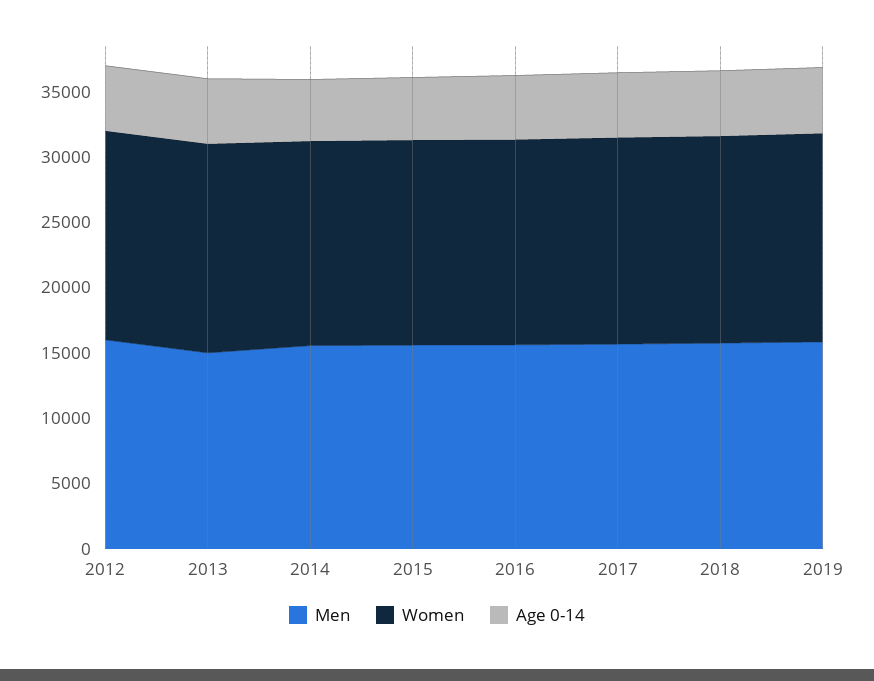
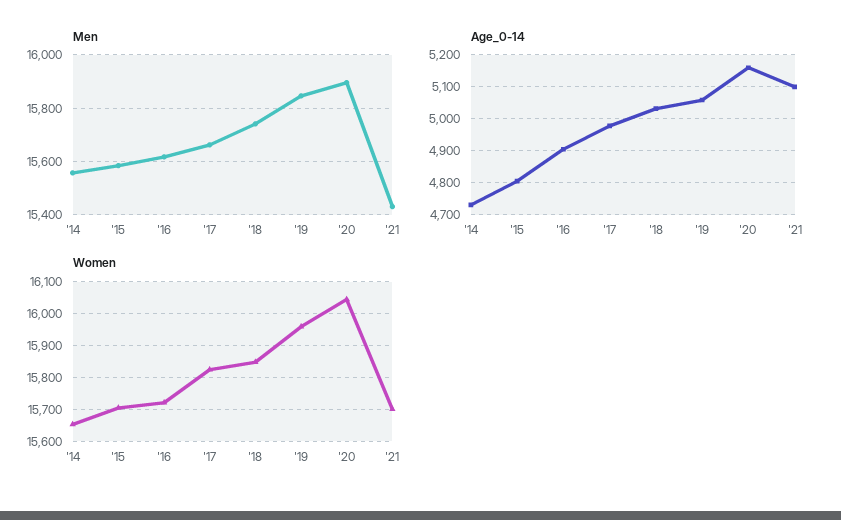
Men, 2012: 16000 -> none
Women, 2012: 16000 -> none
Age 0-14, 2012: 5000 -> none
Men, 2013: 15000 -> none
Women, 2013: 16000 -> none
Age 0-14, 2013: 5000 -> none
Men, '20: none -> 15900
Men, '21: none -> 15425
Age 0-14, '20: none -> 5160
Age 0-14, '21: none -> 5100
Women, '20: none -> 16040
Women, '21: none -> 15700

